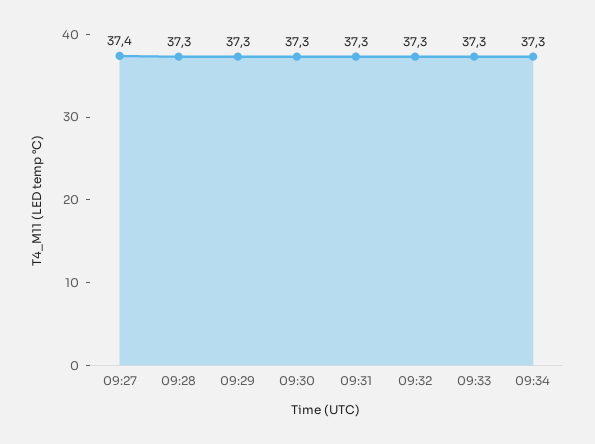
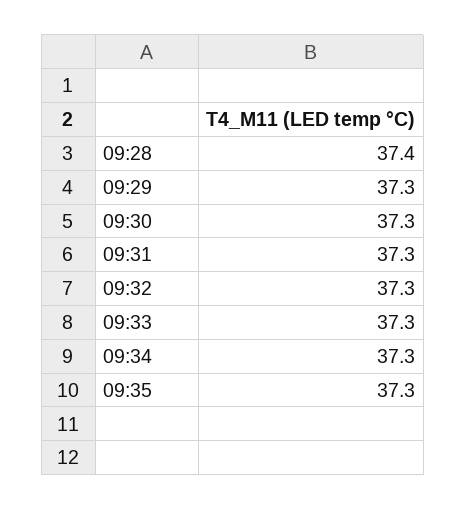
09:27: 37.4 -> none
09:28: 37.3 -> 37.4
09:35: none -> 37.3

